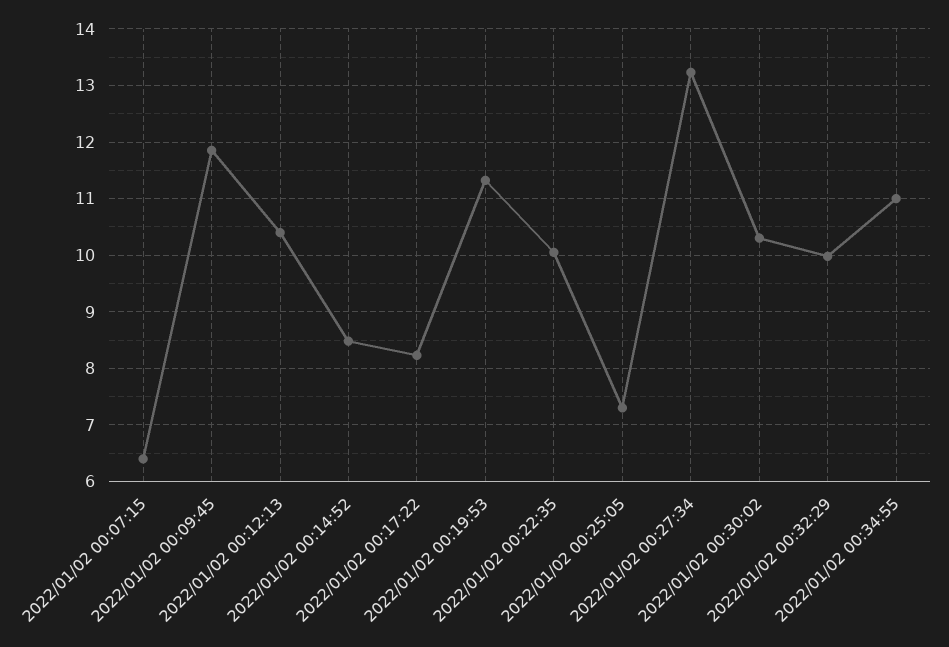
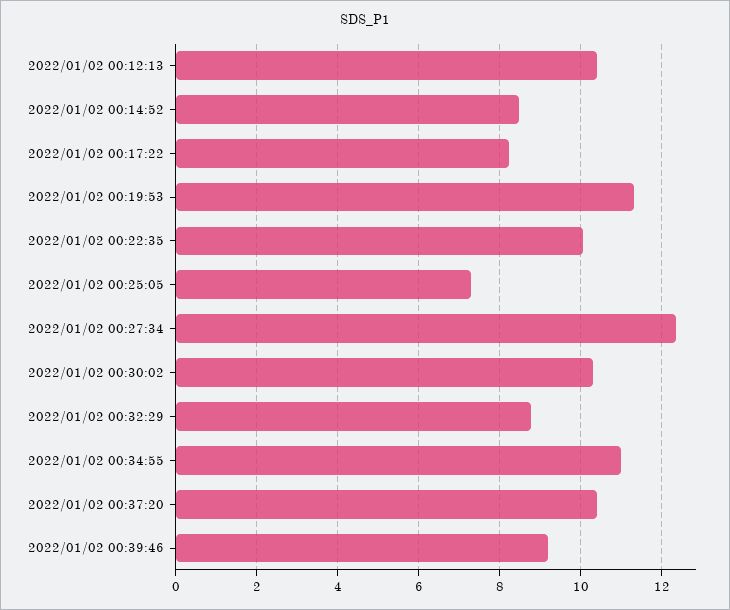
2022/01/02 00:07:15: 6.4 -> none
2022/01/02 00:09:45: 11.8 -> none
2022/01/02 00:27:34: 13.2 -> 12.4
2022/01/02 00:32:29: 10 -> 8.8
2022/01/02 00:37:20: none -> 10.4
2022/01/02 00:39:46: none -> 9.2

